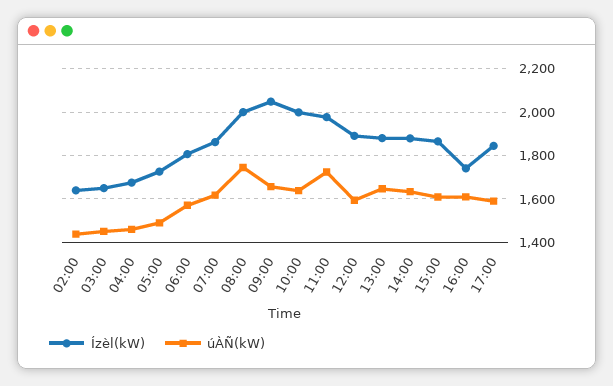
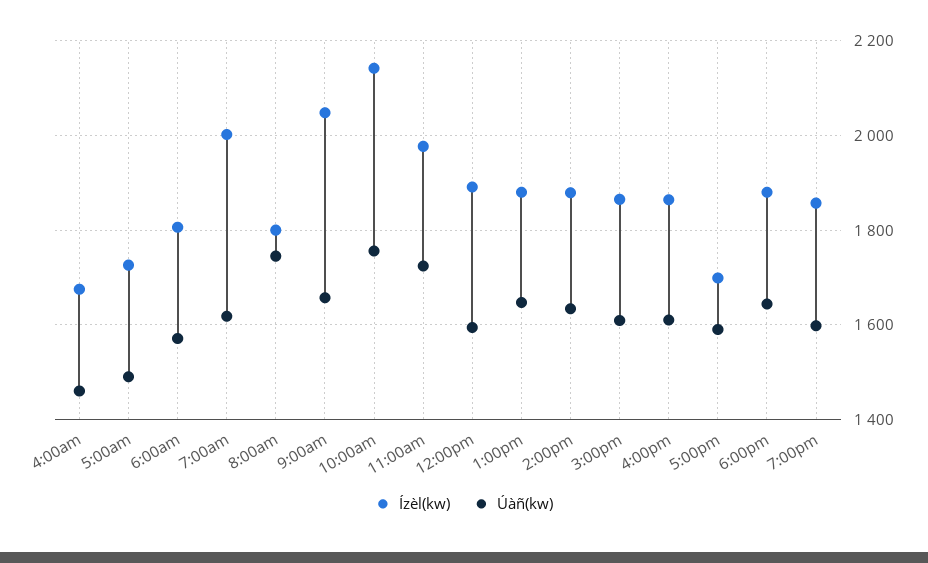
Ízèl(kW), 02:00: 1650 -> none
úÀÑ(kW), 02:00: 1450 -> none
Ízèl(kW), 03:00: 1650 -> none
úÀÑ(kW), 03:00: 1450 -> none
Ízèl(kW), 07:00: 1850 -> 2000
Ízèl(kW), 08:00: 2000 -> 1800
Ízèl(kW), 10:00: 2000 -> 2140
úÀÑ(kW), 10:00: 1650 -> 1760
Ízèl(kW), 16:00: 1750 -> 1860
Ízèl(kW), 17:00: 1850 -> 1700
Ízèl(kW), 6:00pm: none -> 1880
úÀÑ(kW), 6:00pm: none -> 1640
Ízèl(kW), 7:00pm: none -> 1860
úÀÑ(kW), 7:00pm: none -> 1600

